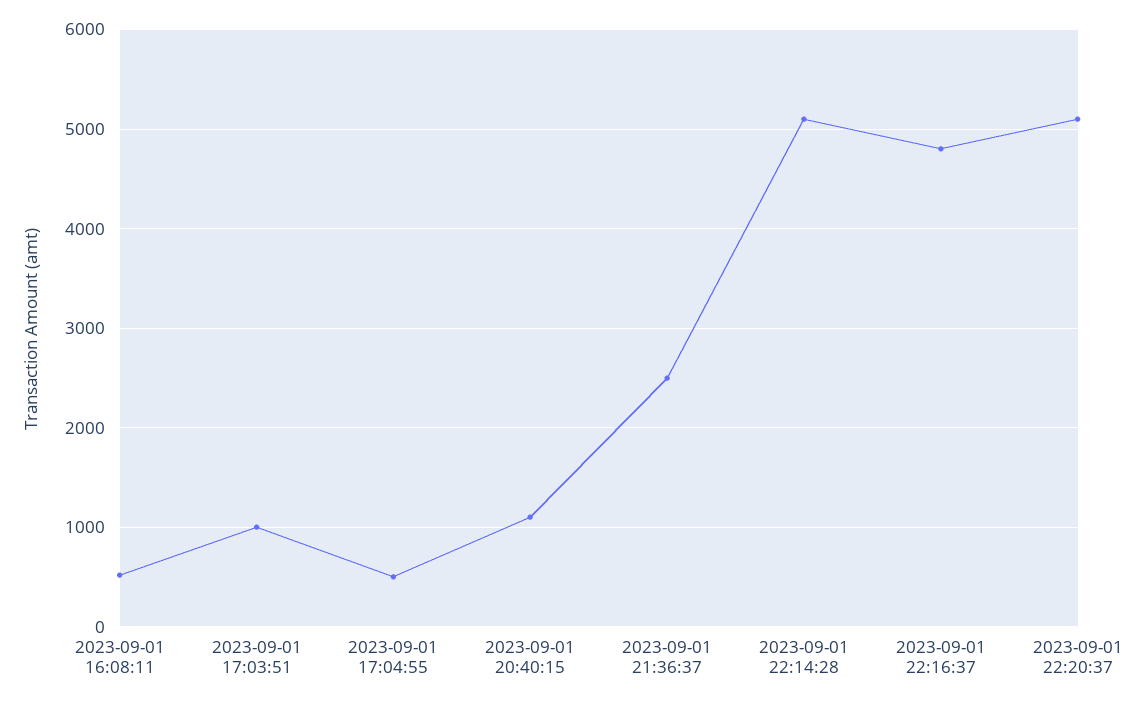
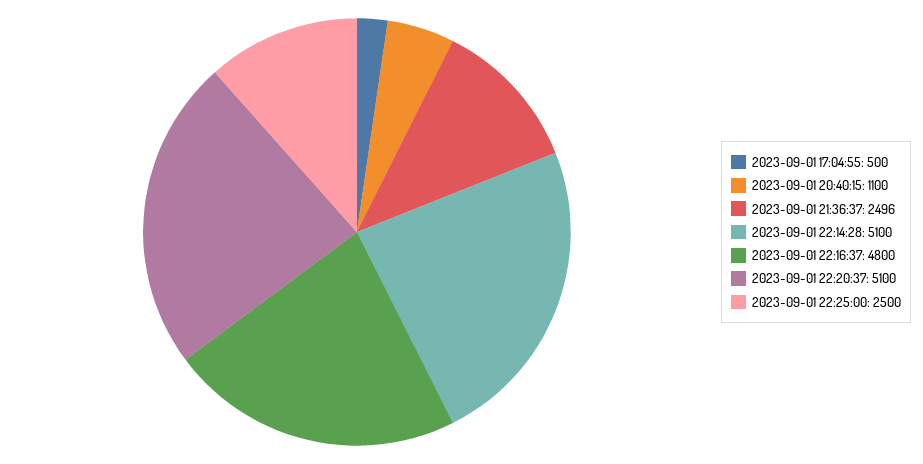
2023-09-01 16:08:11: 500 -> none
2023-09-01 17:03:51: 1000 -> none
2023-09-01 22:25:00: none -> 2500

